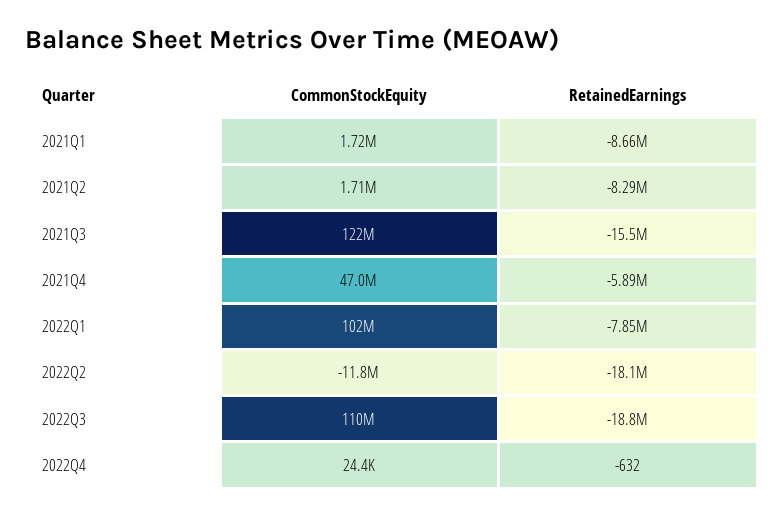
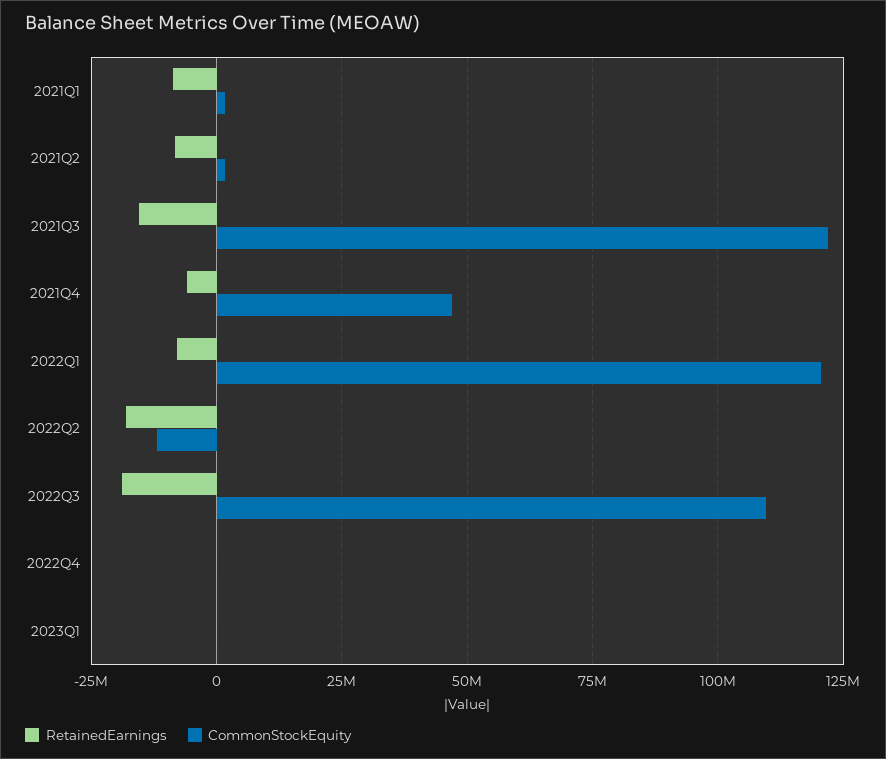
CommonStockEquity, 2022Q1: 102000000 -> 120000000
RetainedEarnings, 2023Q1: none -> 0
CommonStockEquity, 2023Q1: none -> 0

